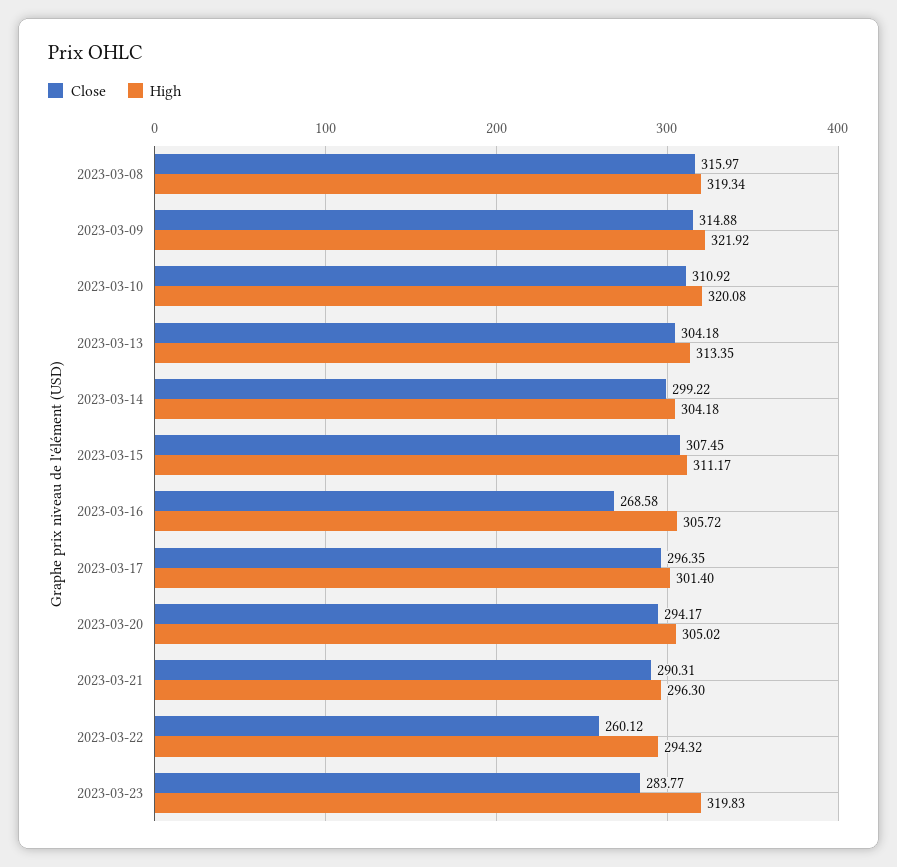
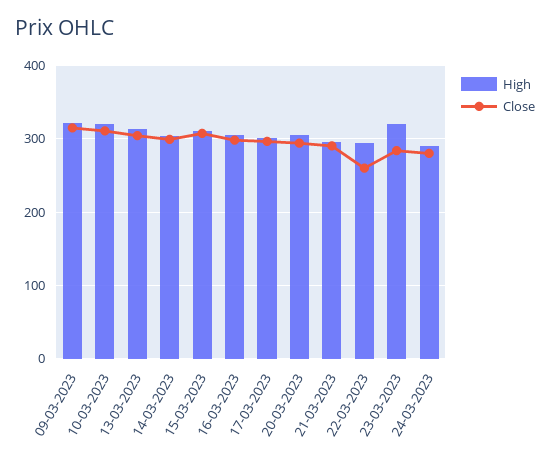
Close, 2023-03-08: 315.97 -> none
High, 2023-03-08: 319.34 -> none
Close, 2023-03-16: 268.58 -> 300
High, 24-03-2023: none -> 290
Close, 24-03-2023: none -> 280

